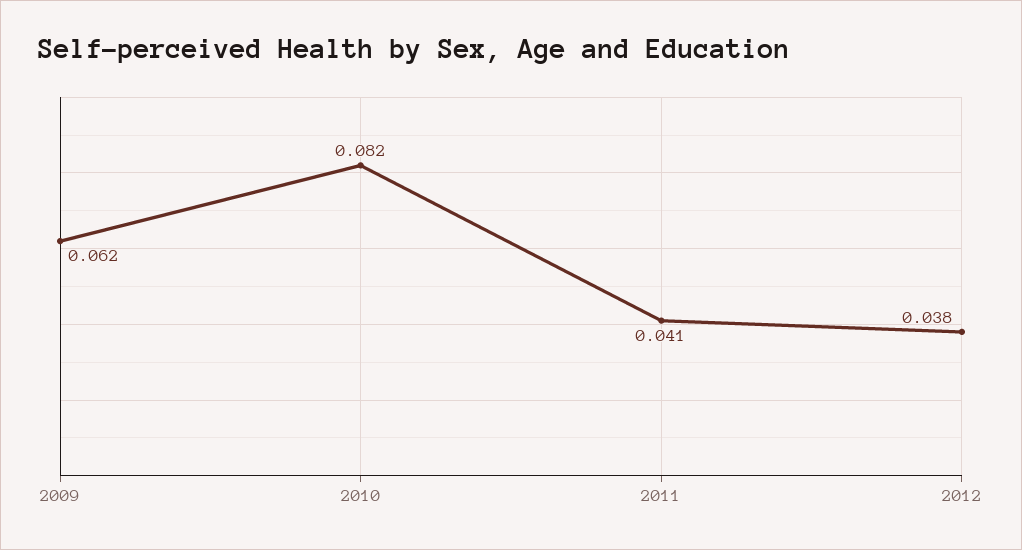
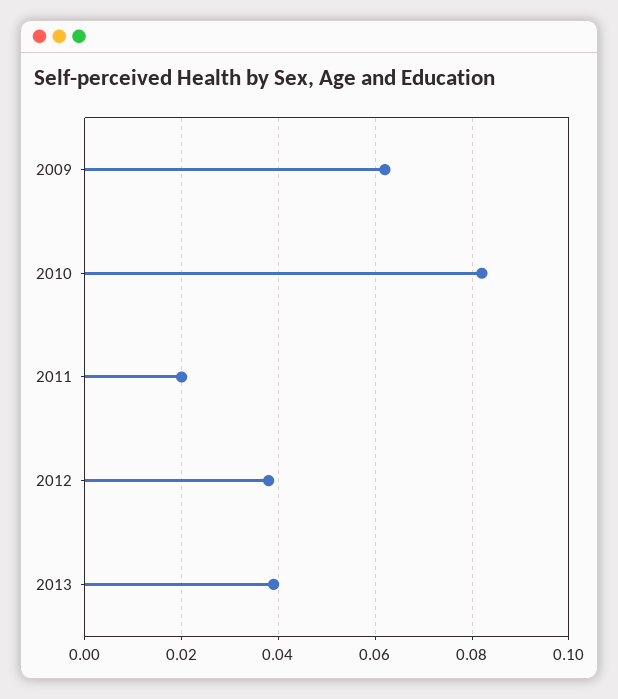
2011: 0.041 -> 0.02
2013: none -> 0.04

